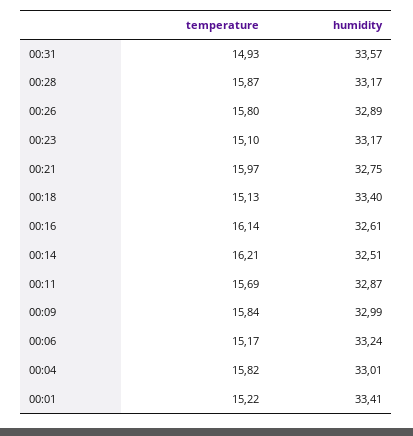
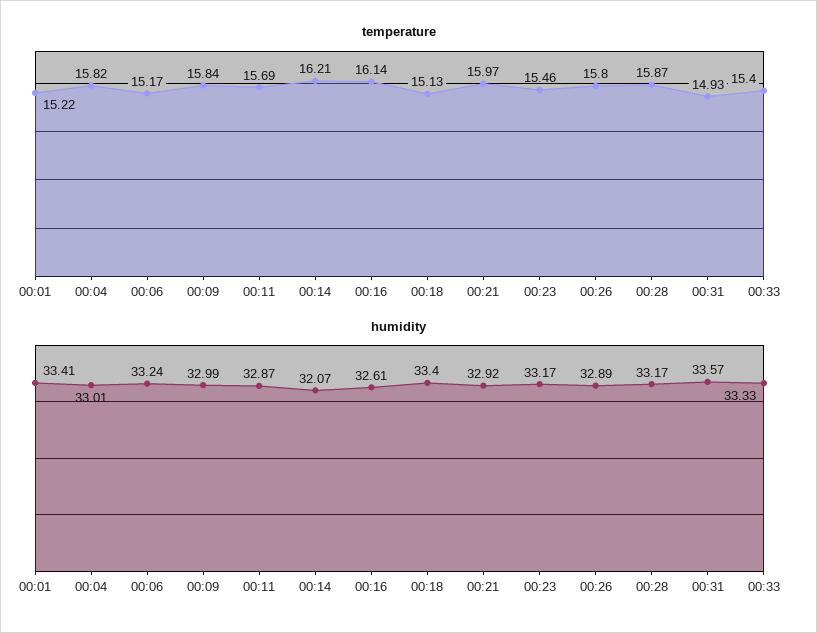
temperature, 00:23: 15.1 -> 15.46
humidity, 00:21: 32.75 -> 32.92
humidity, 00:14: 32.51 -> 32.07
temperature, 00:33: none -> 15.4
humidity, 00:33: none -> 33.33

